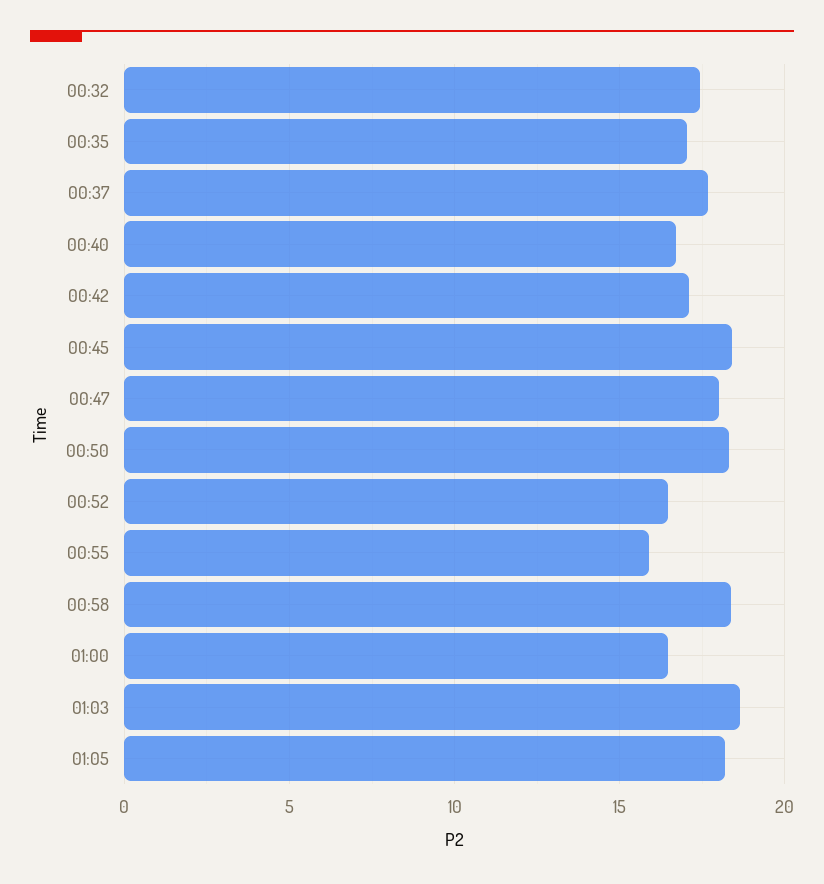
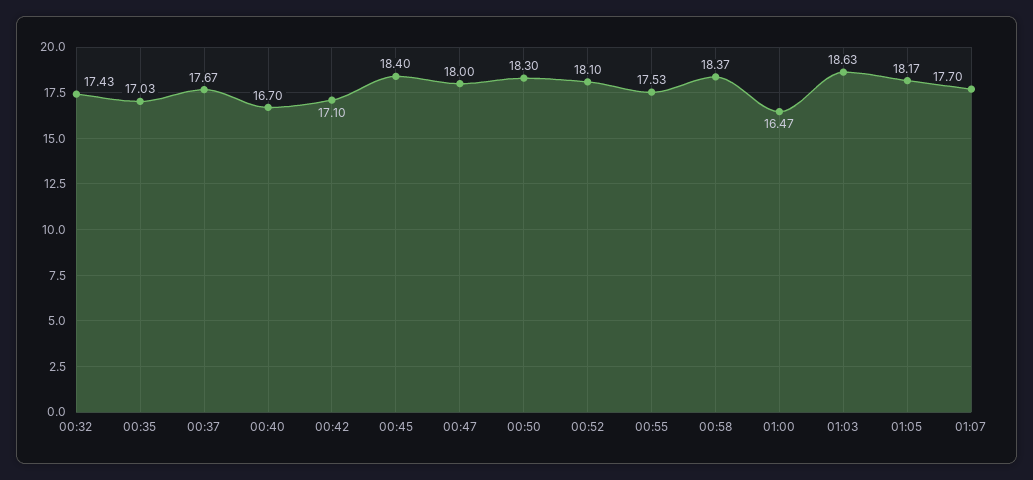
00:52: 16.5 -> 18.1
00:55: 16 -> 17.53
01:07: none -> 17.7

